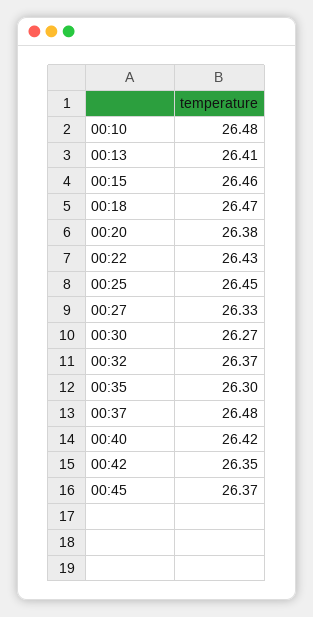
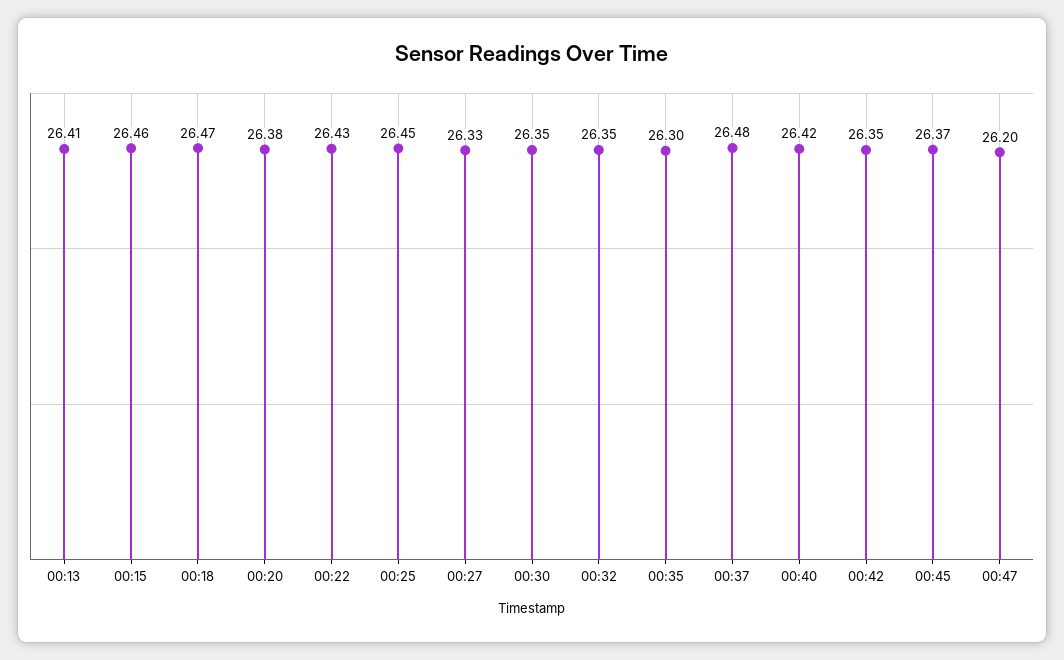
00:10: 26.48 -> none
00:30: 26.27 -> 26.35
00:32: 26.37 -> 26.35
00:47: none -> 26.2

